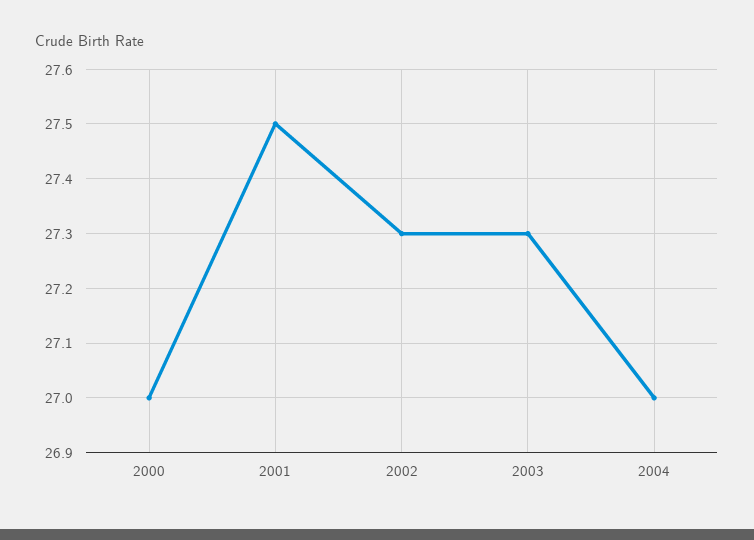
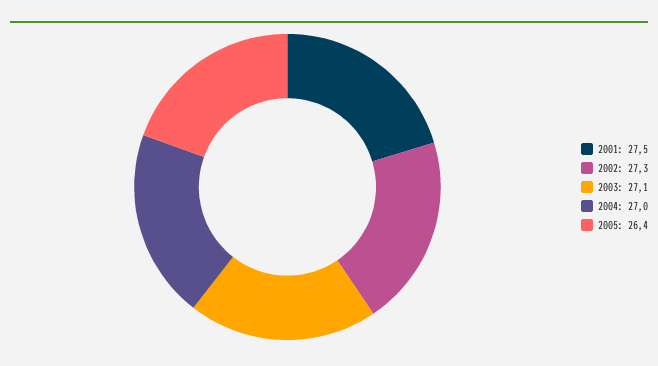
2000: 27 -> none
2003: 27.3 -> 27.1
2005: none -> 26.4

